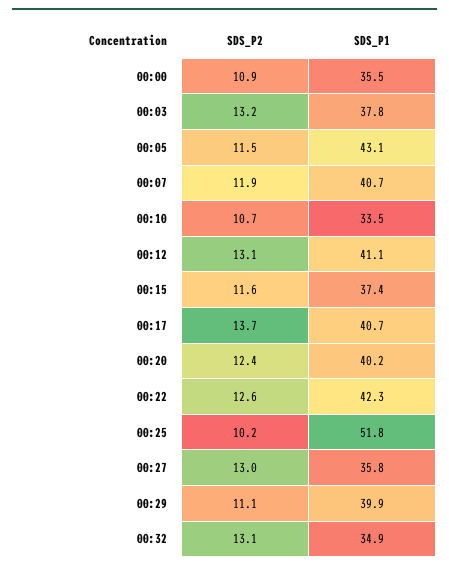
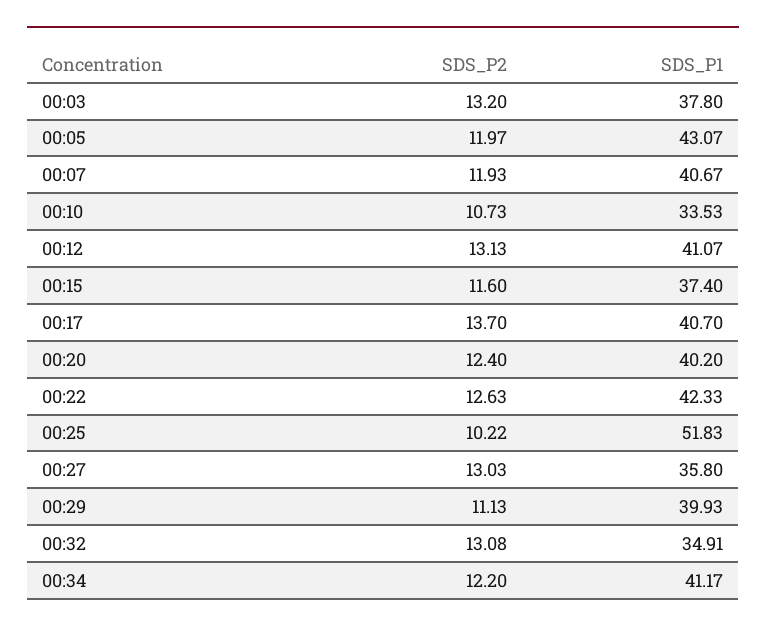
SDS_P2, 00:00: 10.9 -> none
SDS_P1, 00:00: 35.5 -> none
SDS_P2, 00:05: 11.5 -> 11.97
SDS_P2, 00:34: none -> 12.2
SDS_P1, 00:34: none -> 41.17

